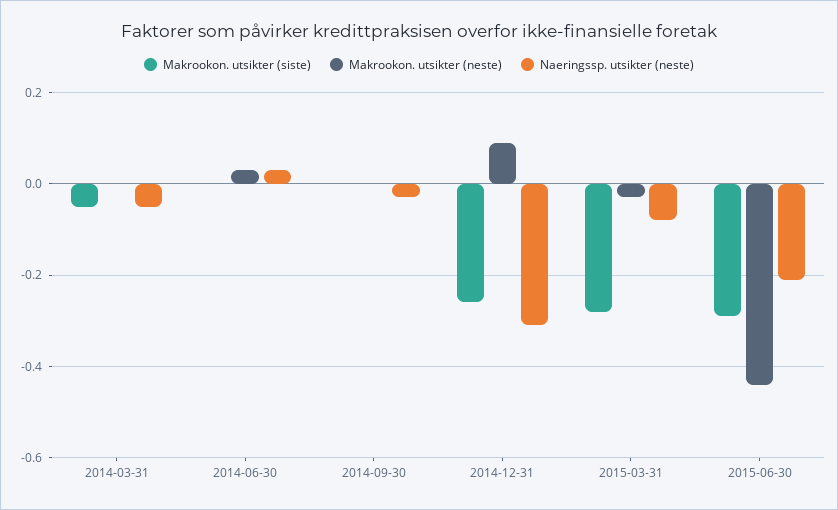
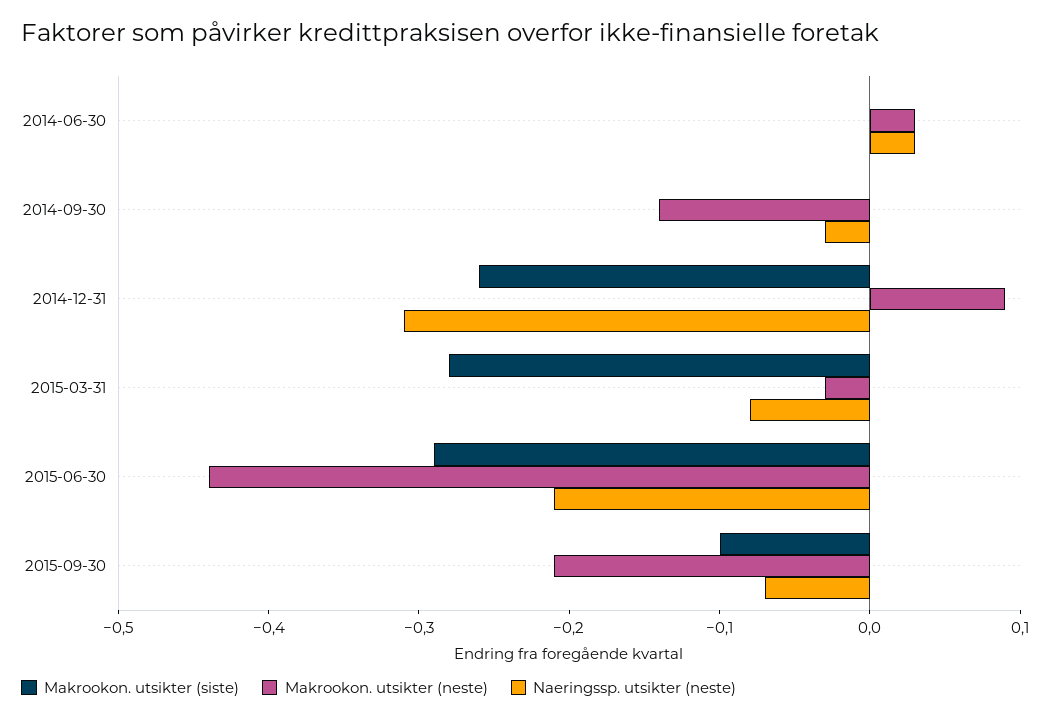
Makrookon. utsikter (siste), 2014-03-31: -0.05 -> none
Makrookon. utsikter (neste), 2014-03-31: 0 -> none
Naeringssp. utsikter (neste), 2014-03-31: -0.05 -> none
Makrookon. utsikter (neste), 2014-09-30: 0 -> -0.14
Makrookon. utsikter (siste), 2015-09-30: none -> -0.1
Makrookon. utsikter (neste), 2015-09-30: none -> -0.21
Naeringssp. utsikter (neste), 2015-09-30: none -> -0.07

